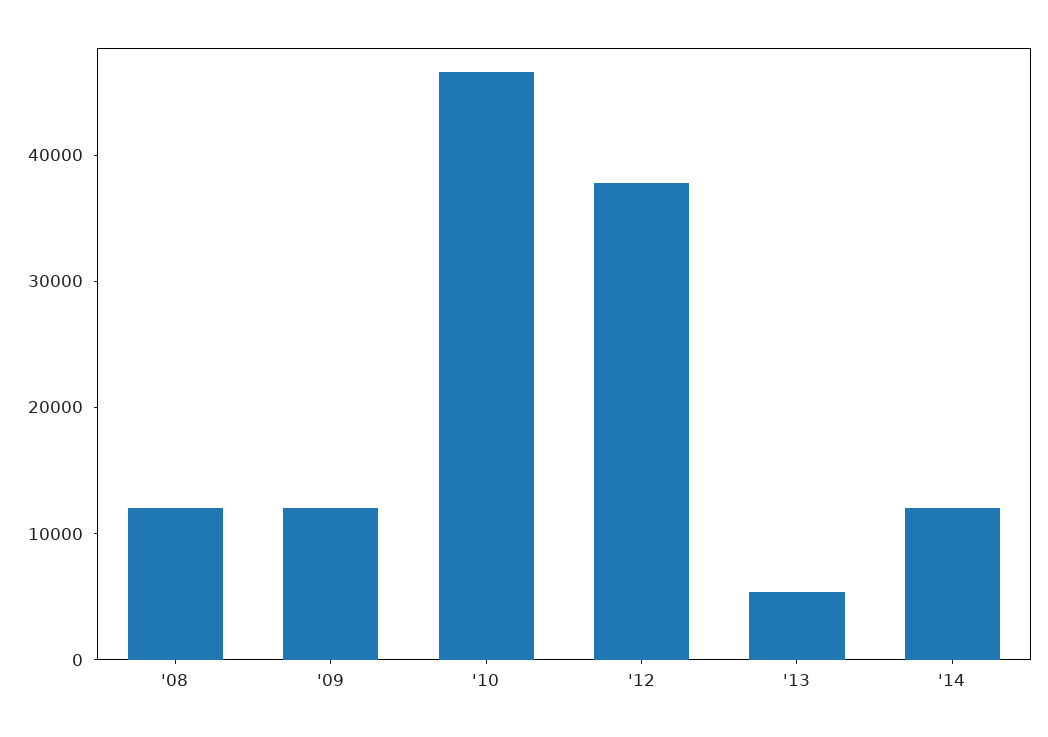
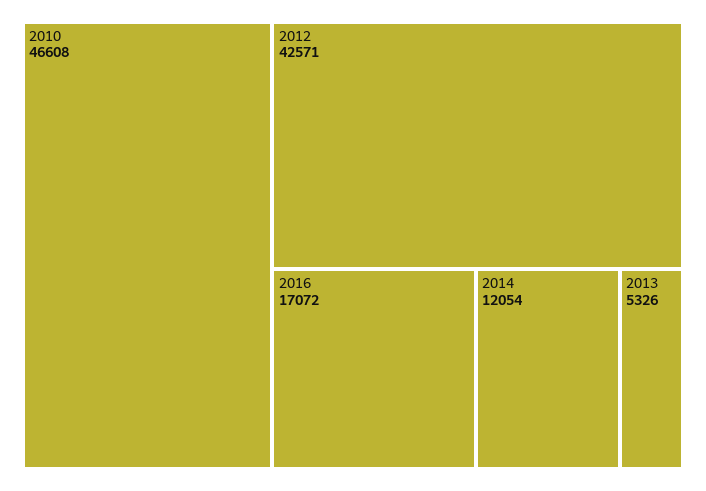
'08: 12000 -> none
'09: 12000 -> none
'12: 38000 -> 42571
2016: none -> 17072

